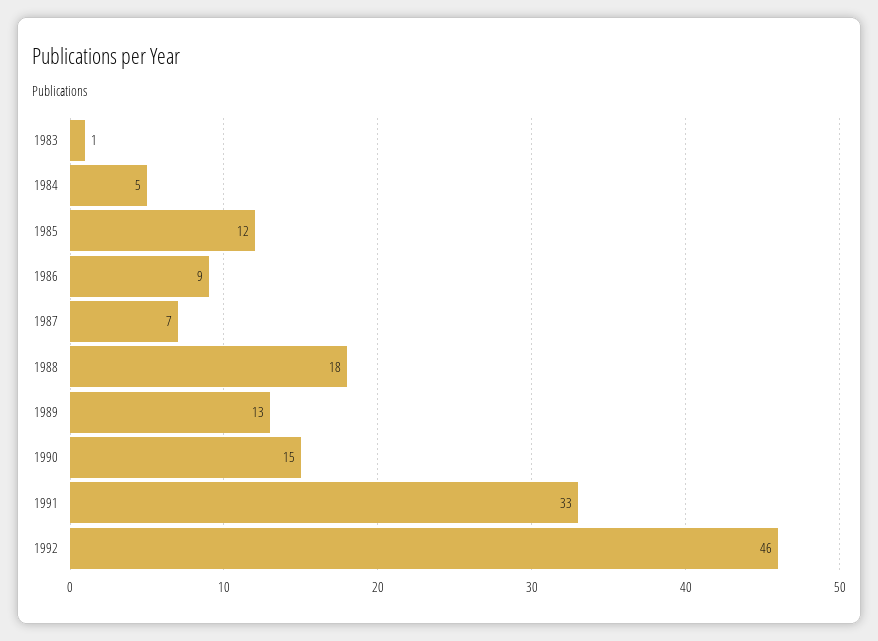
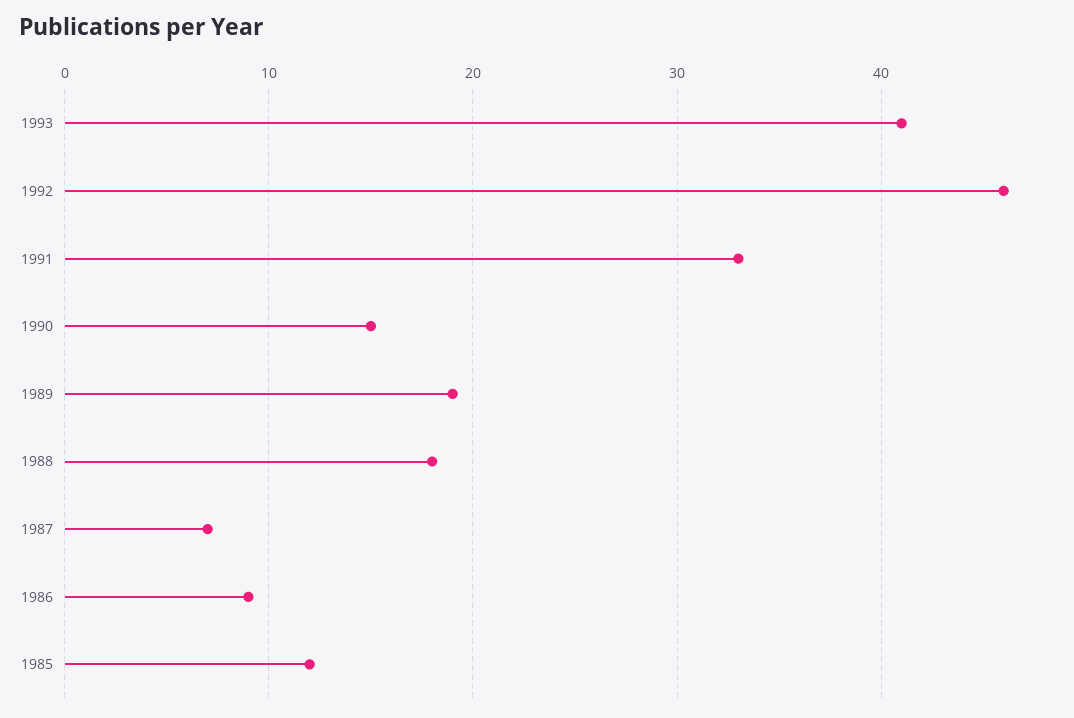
1983: 1 -> none
1984: 5 -> none
1989: 13 -> 19
1993: none -> 41

